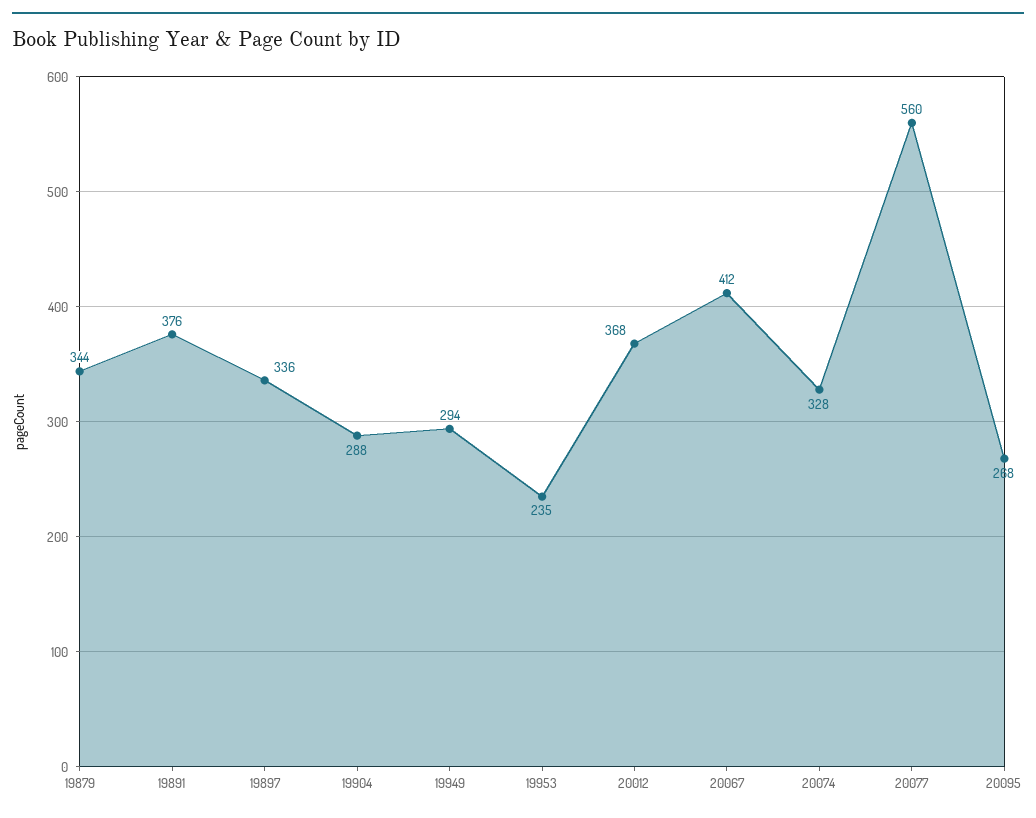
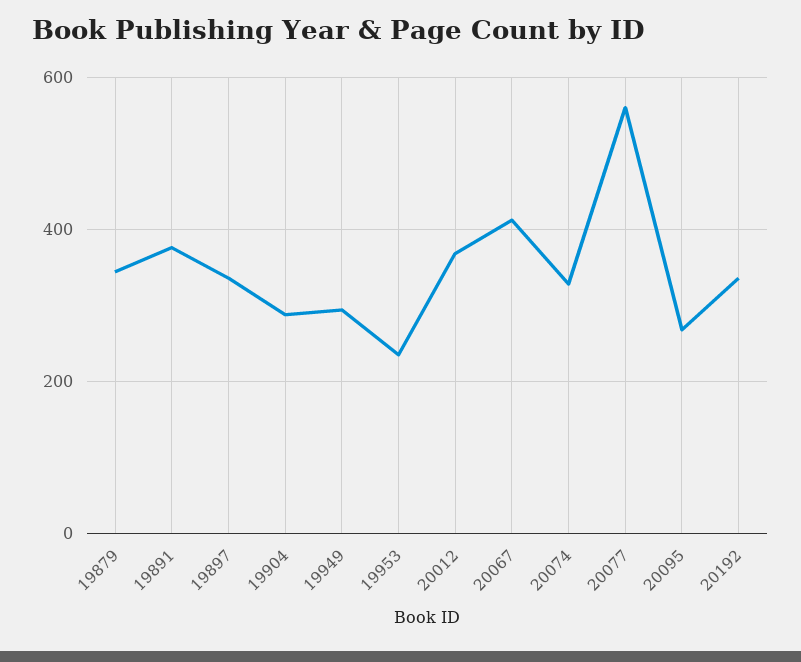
20192: none -> 340

